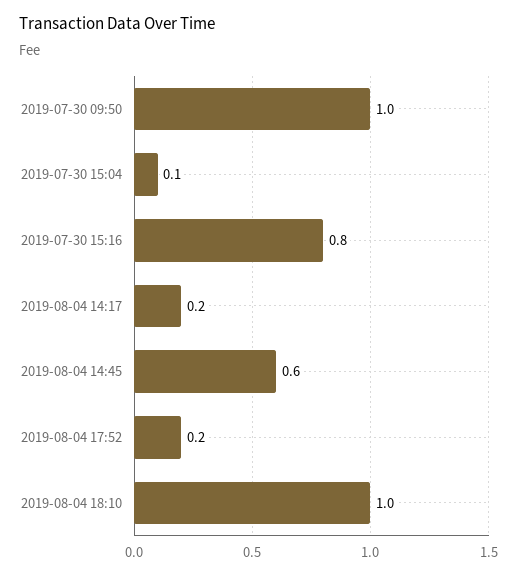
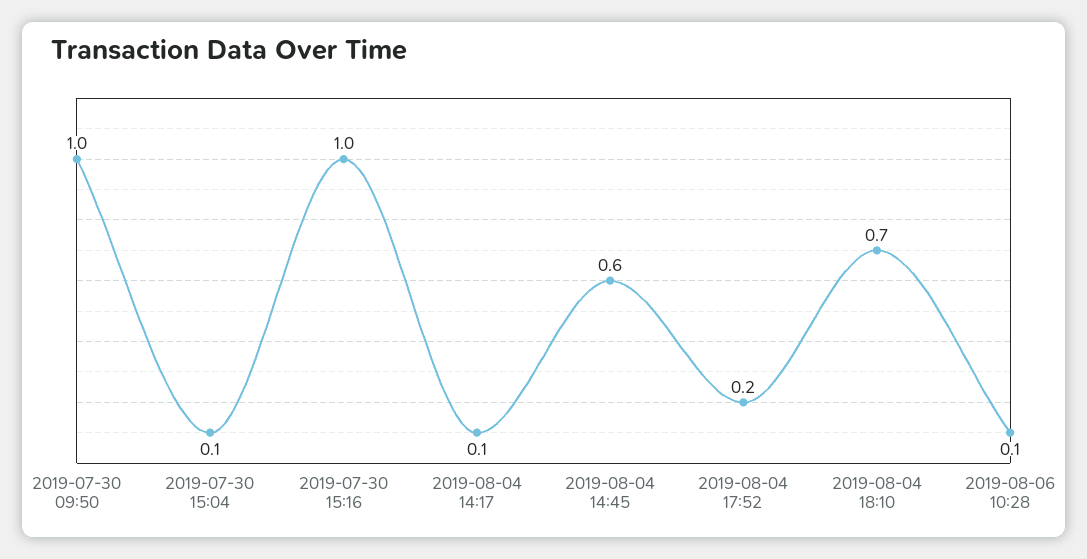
2019-07-30 15:16: 0.8 -> 1
2019-08-04 14:17: 0.2 -> 0.1
2019-08-04 18:10: 1 -> 0.7
2019-08-06 10:28: none -> 0.1

